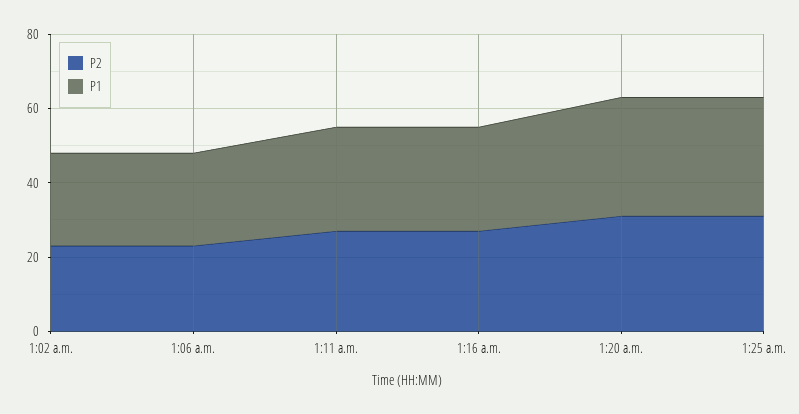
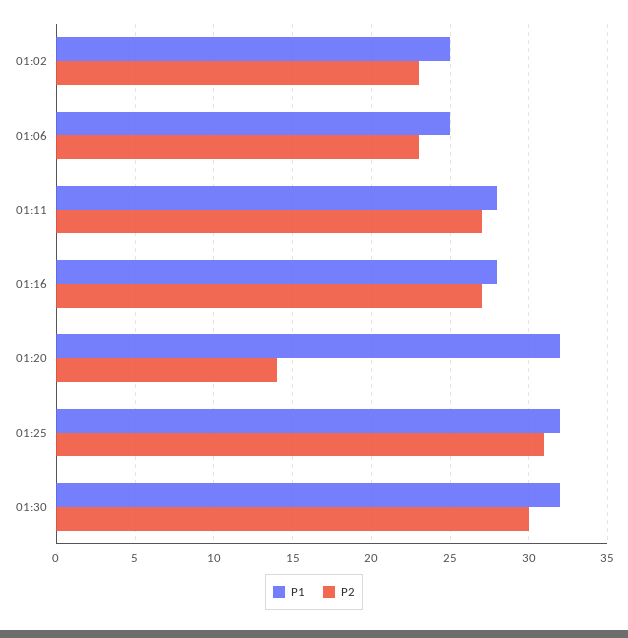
P2, 1:20 a.m.: 30 -> 14
P1, 01:30: none -> 32
P2, 01:30: none -> 30

